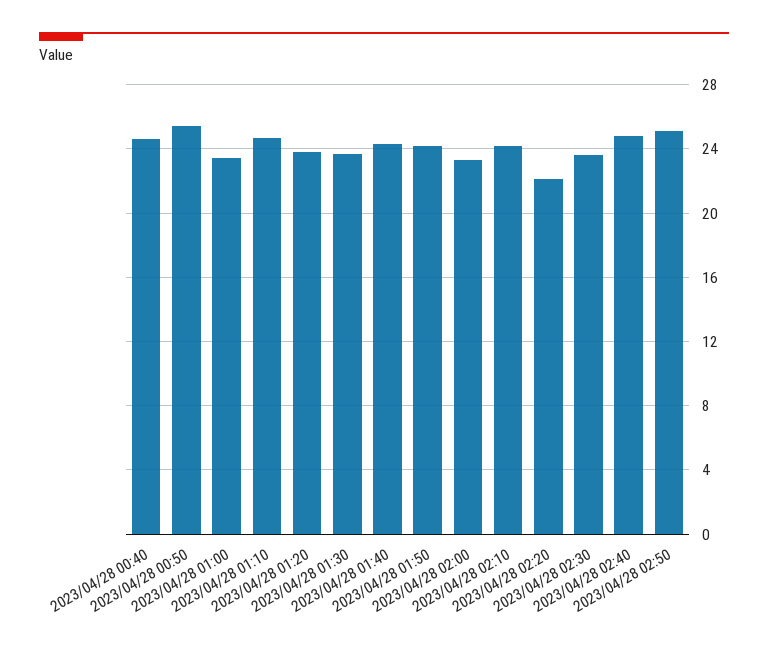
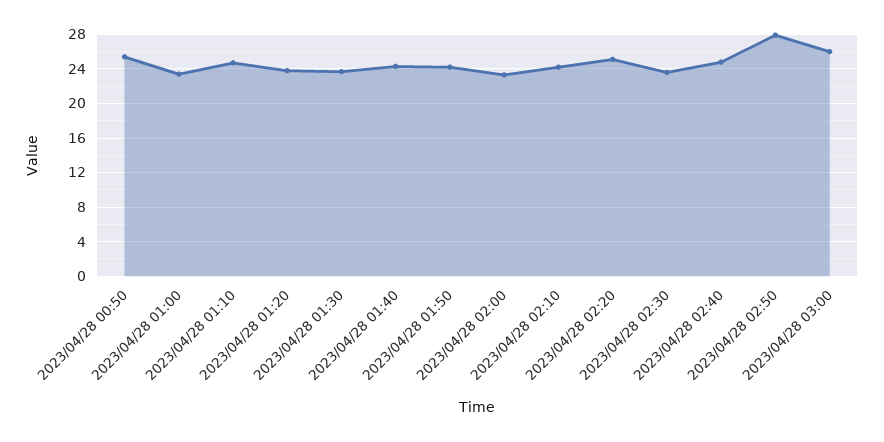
2023/04/28 00:40: 24.5 -> none
2023/04/28 02:20: 22 -> 25
2023/04/28 02:50: 25 -> 28
2023/04/28 03:00: none -> 26

